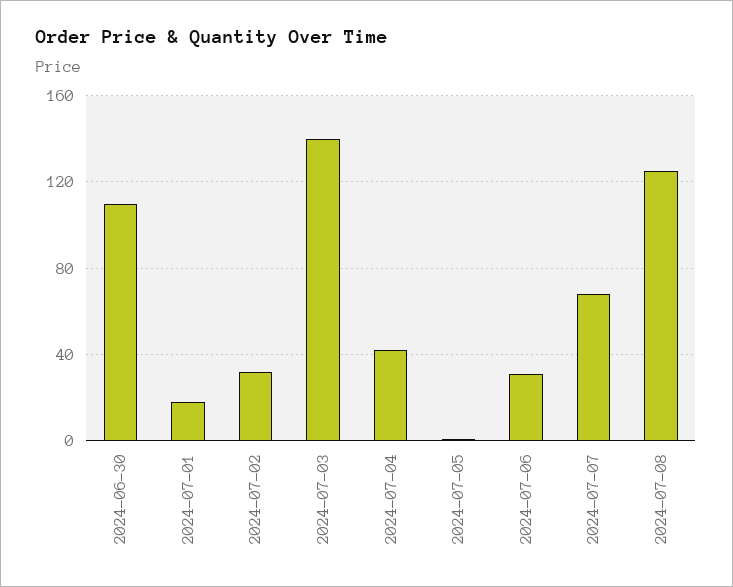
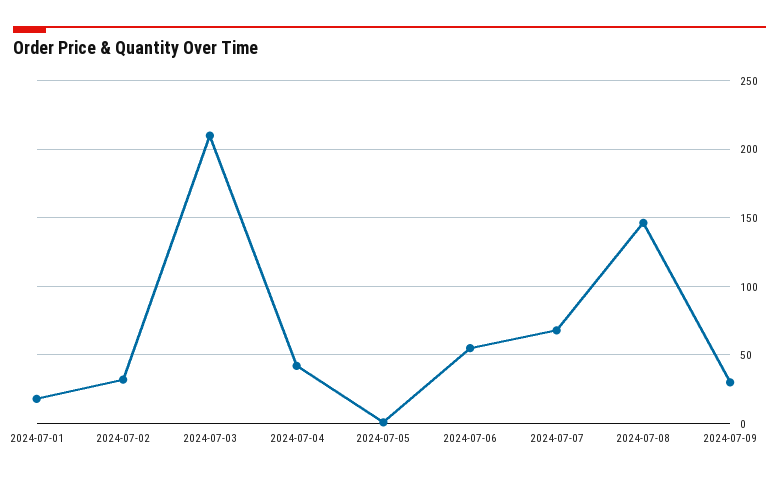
2024-06-30: 110 -> none
2024-07-03: 140 -> 210
2024-07-06: 30 -> 55
2024-07-08: 125 -> 145
2024-07-09: none -> 30

